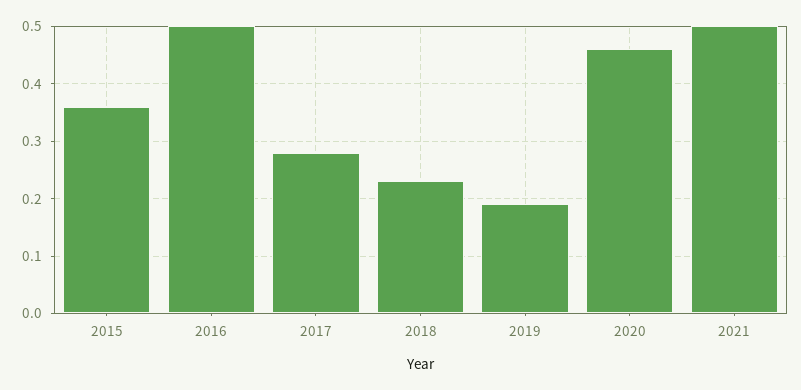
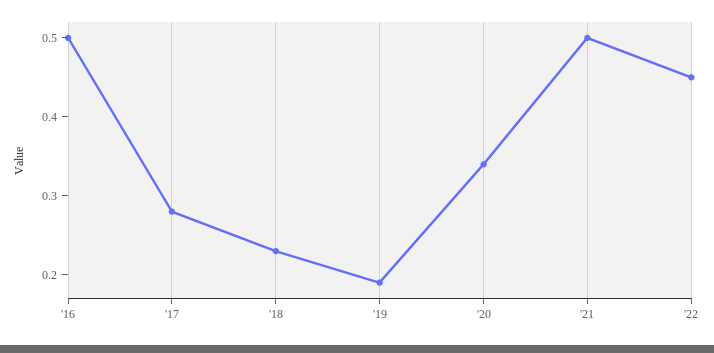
2015: 0.35 -> none
2020: 0.45 -> 0.35
'22: none -> 0.45

